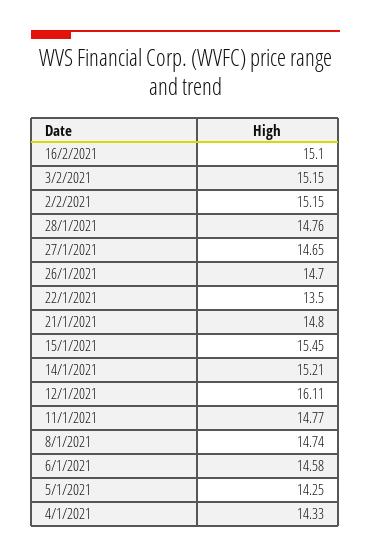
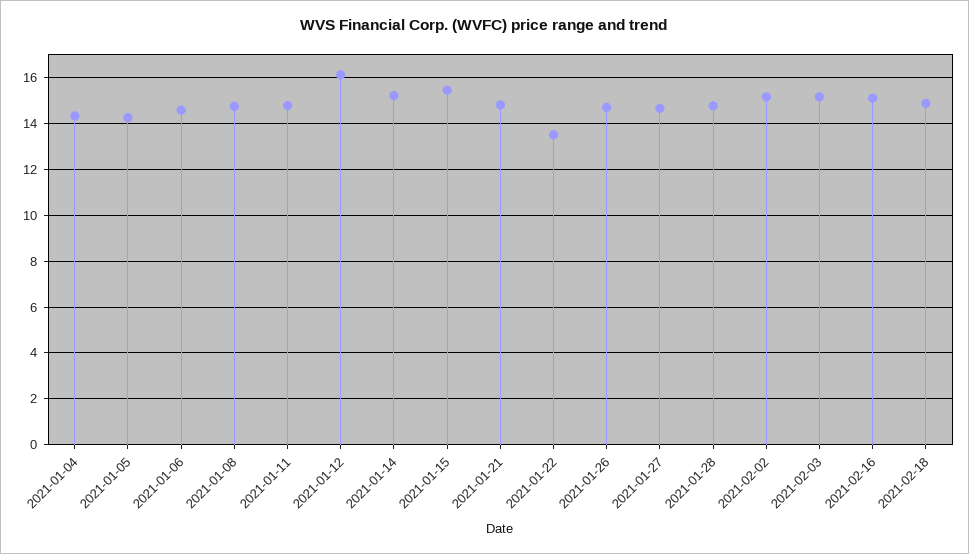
2021-02-18: none -> 15

